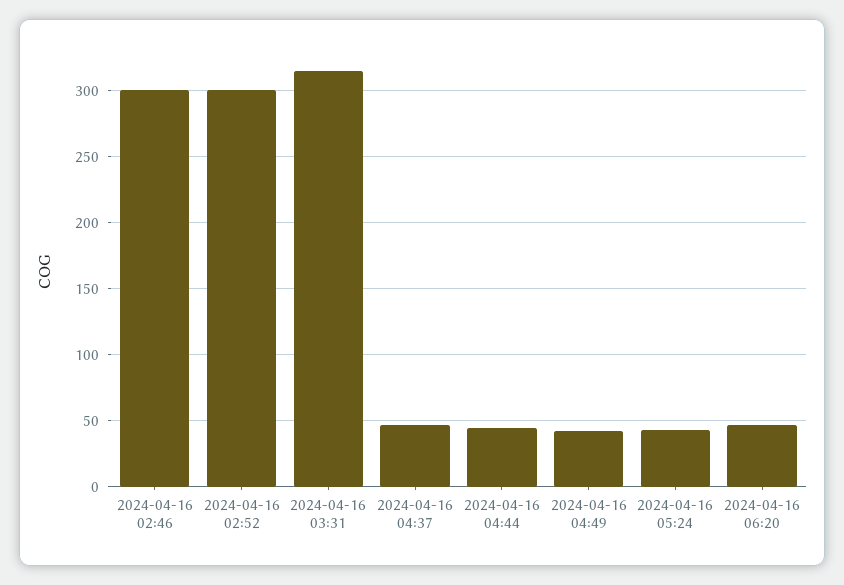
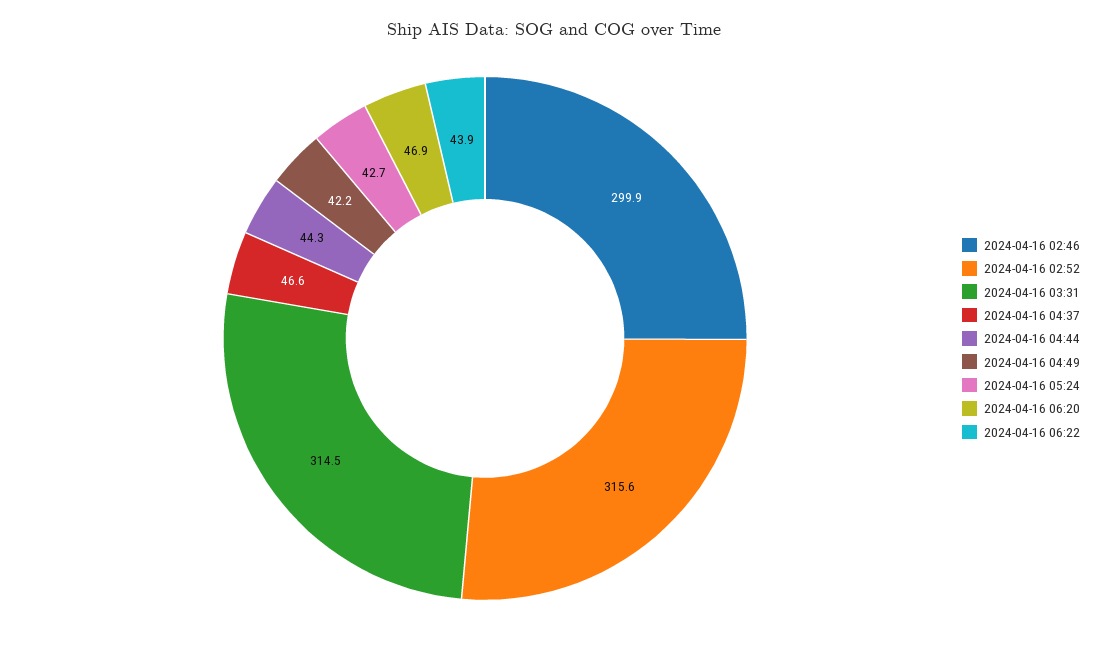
2024-04-16 02:52: 300 -> 315.6
2024-04-16 06:22: none -> 43.9

